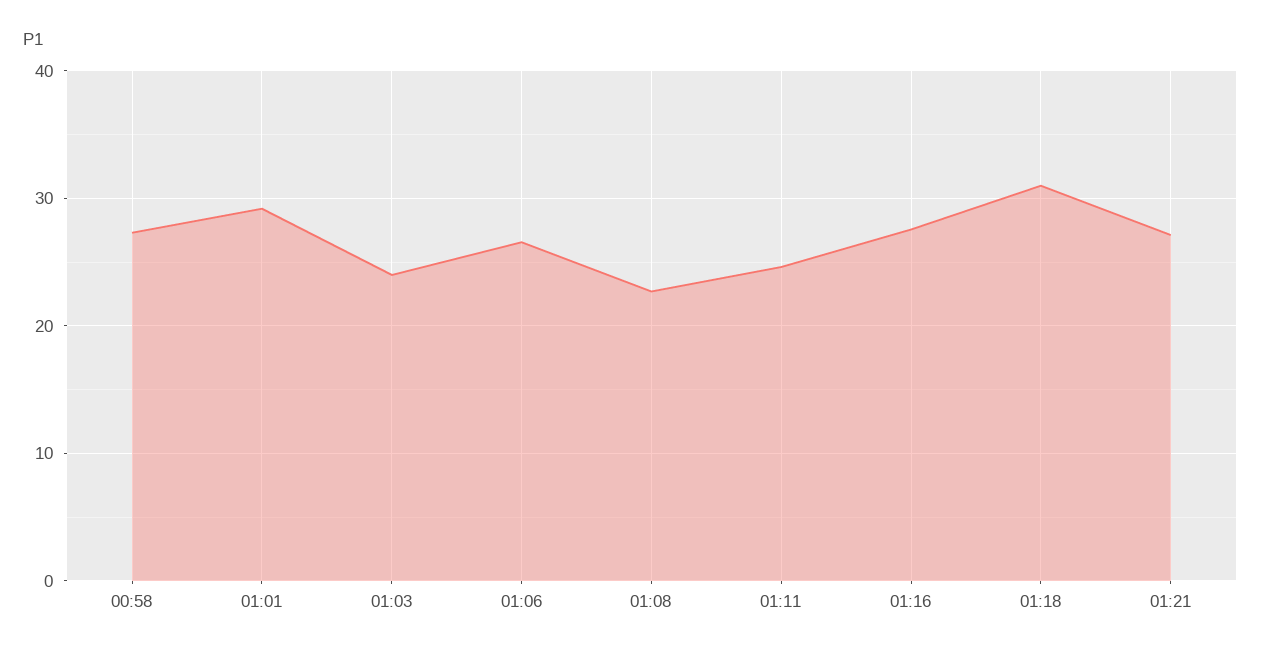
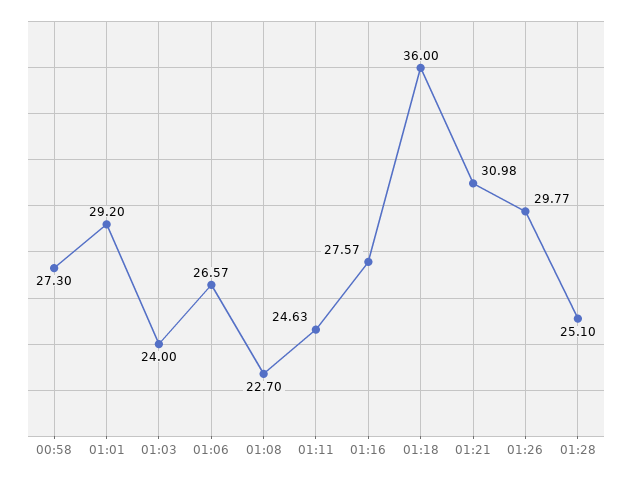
01:18: 31 -> 36
01:21: 27 -> 30.98
01:26: none -> 29.77
01:28: none -> 25.1

